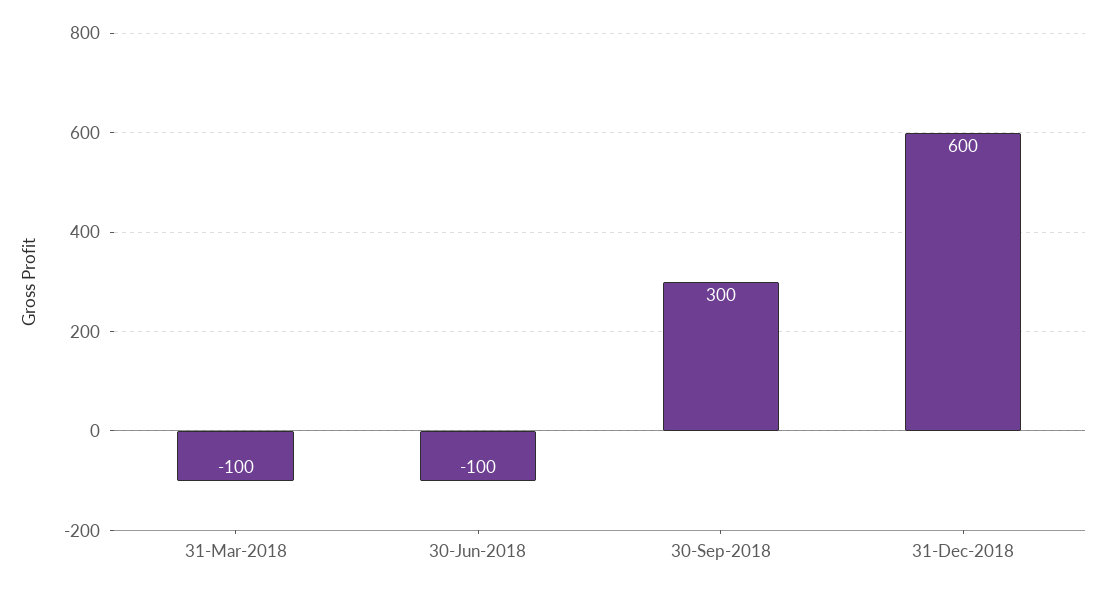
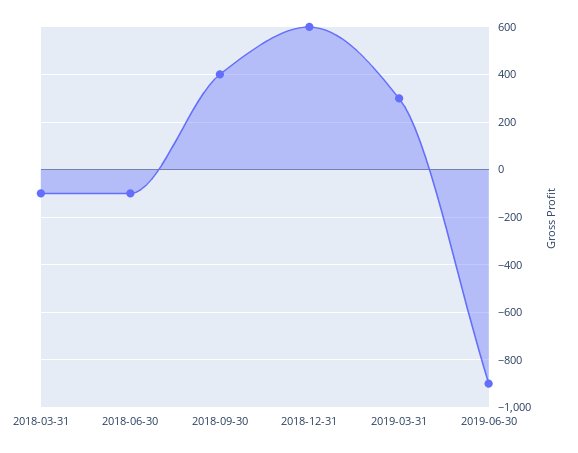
30-Sep-2018: 300 -> 400
2019-03-31: none -> 300
2019-06-30: none -> -900

